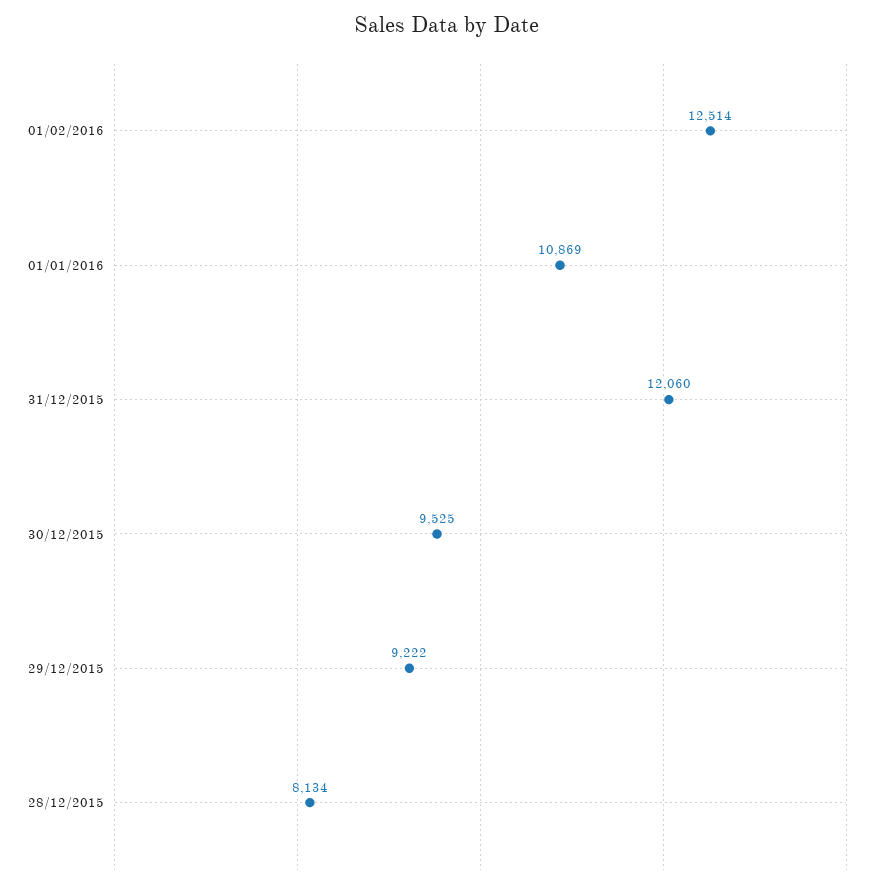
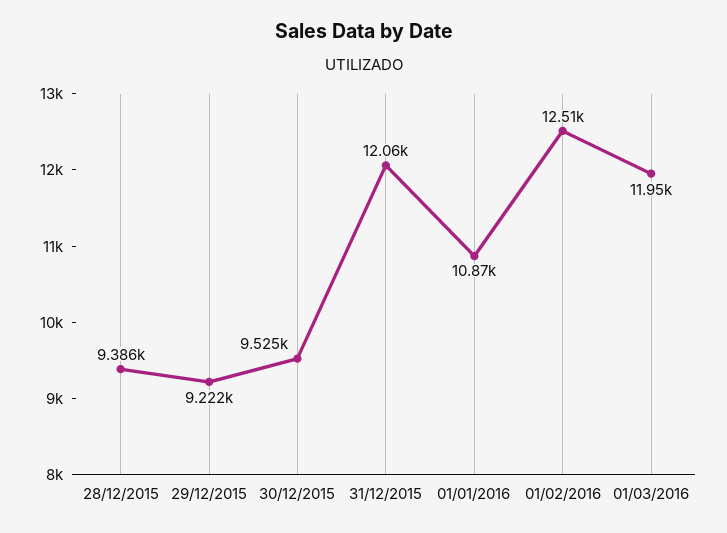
28/12/2015: 8134 -> 9386
01/03/2016: none -> 11950

